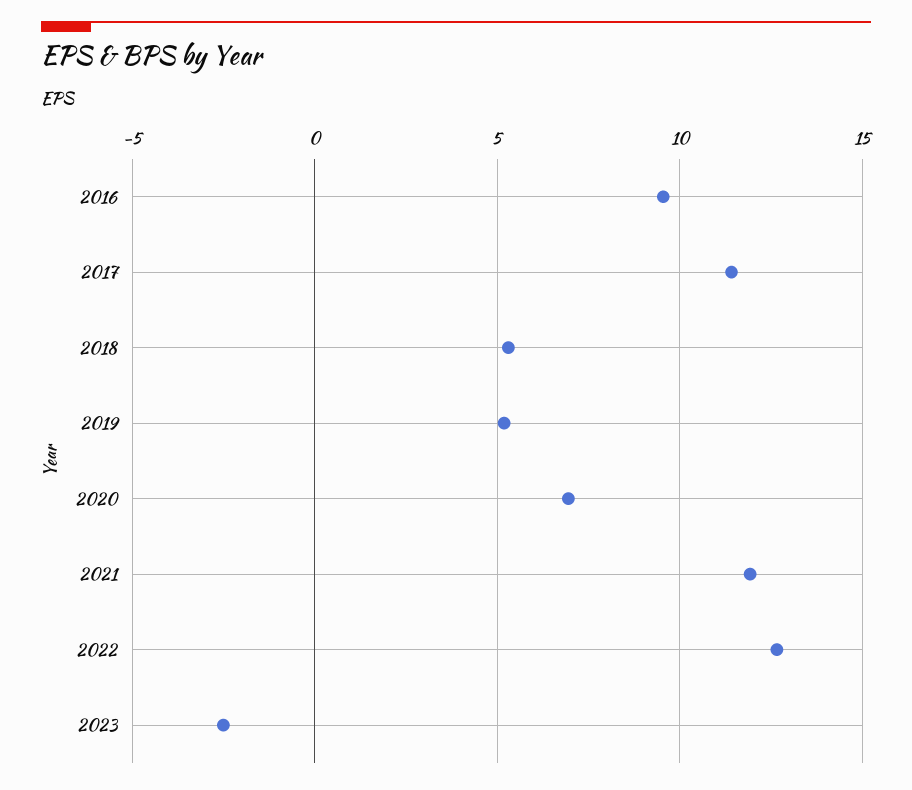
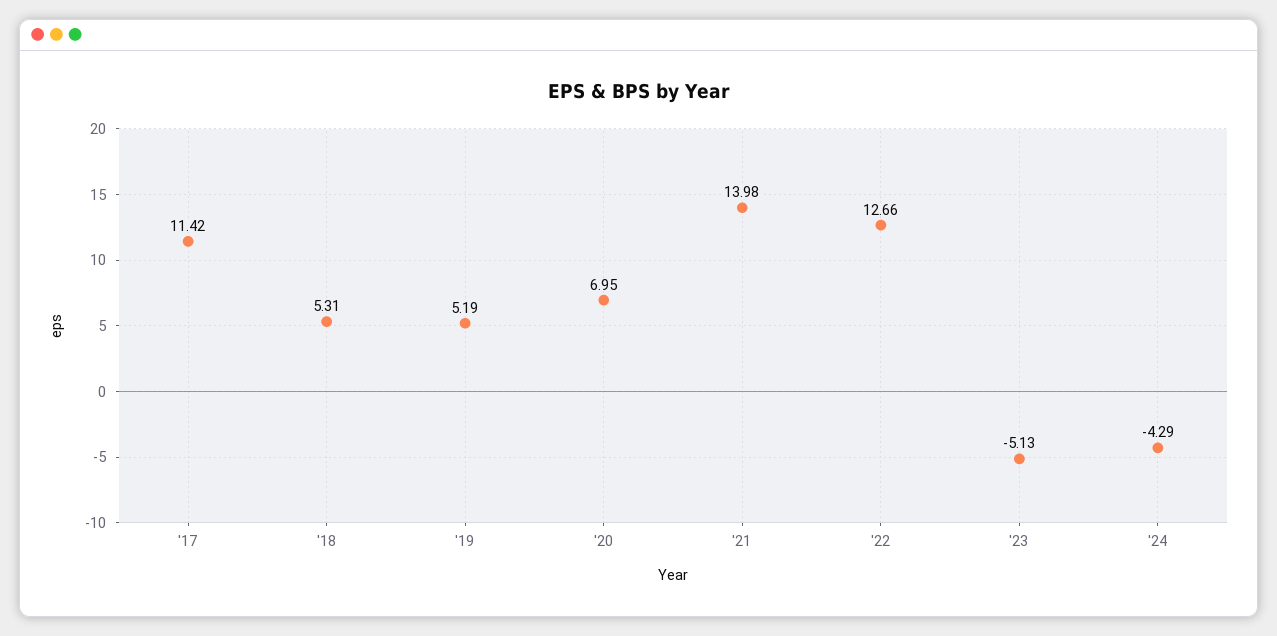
2016: 9.5 -> none
2021: 12 -> 13.98
2023: -2.5 -> -5.13
'24: none -> -4.29

